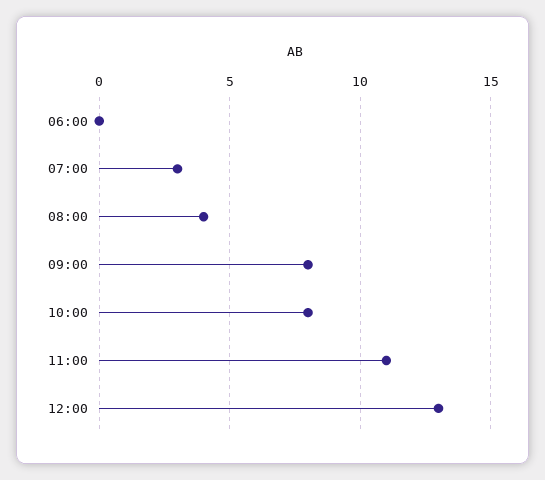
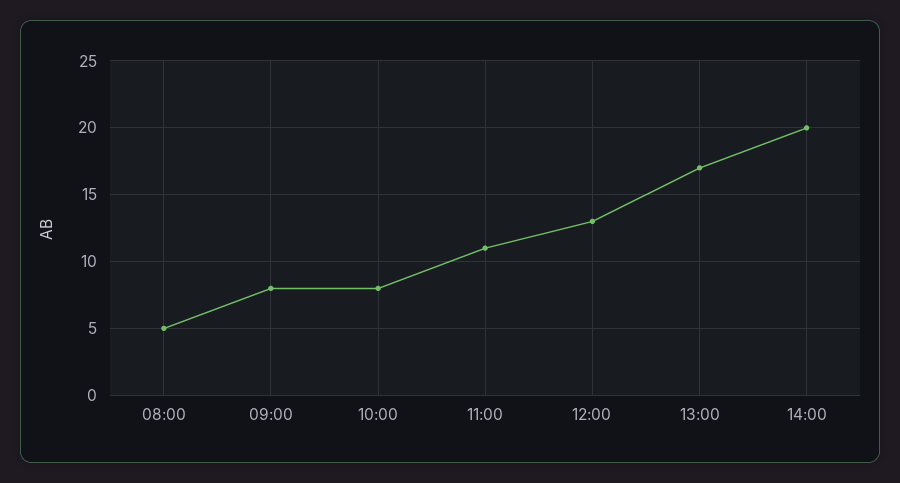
06:00: 0 -> none
07:00: 3 -> none
08:00: 4 -> 5
13:00: none -> 17
14:00: none -> 20

